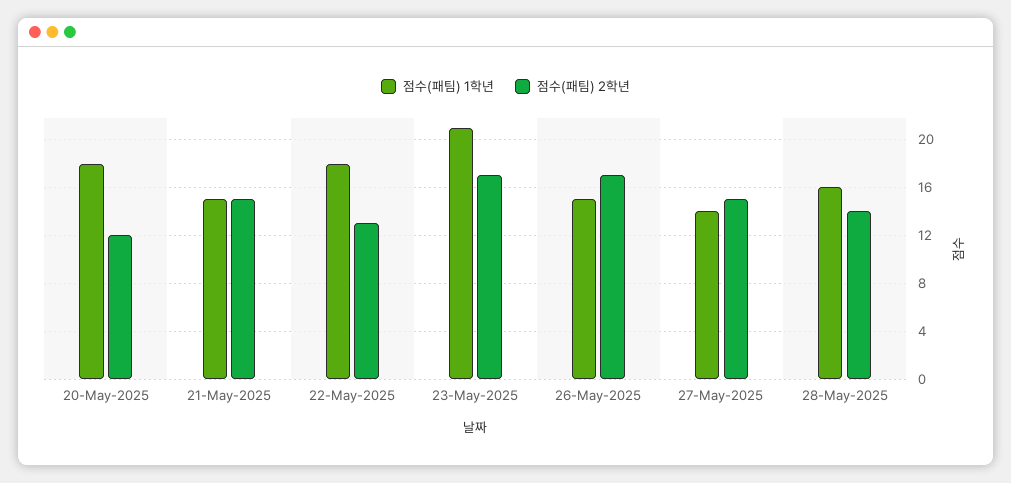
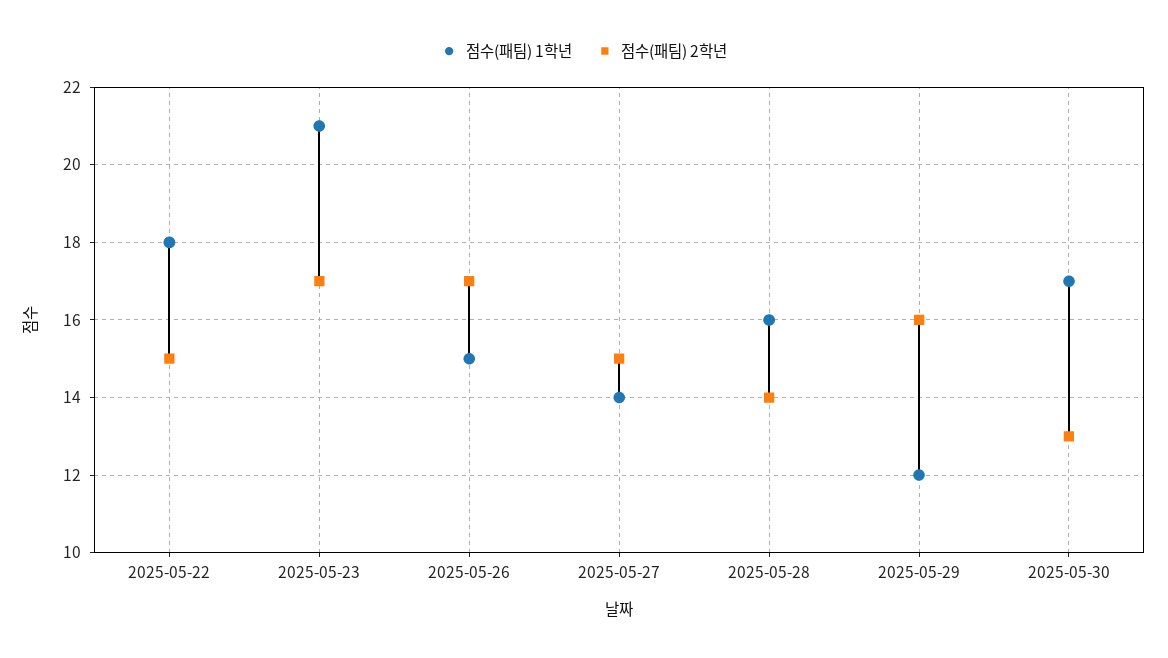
점수(패팀) 1학년, 20-May-2025: 18 -> none
점수(패팀) 2학년, 20-May-2025: 12 -> none
점수(패팀) 1학년, 21-May-2025: 15 -> none
점수(패팀) 2학년, 21-May-2025: 15 -> none
점수(패팀) 2학년, 22-May-2025: 13 -> 15
점수(패팀) 1학년, 2025-05-29: none -> 12
점수(패팀) 2학년, 2025-05-29: none -> 16
점수(패팀) 1학년, 2025-05-30: none -> 17
점수(패팀) 2학년, 2025-05-30: none -> 13

